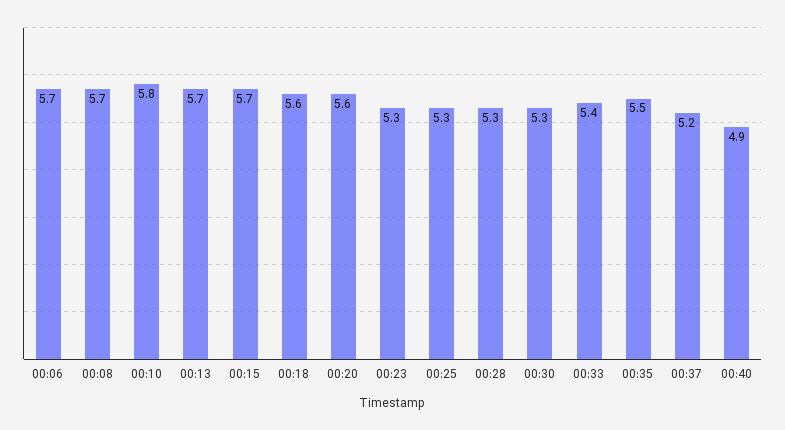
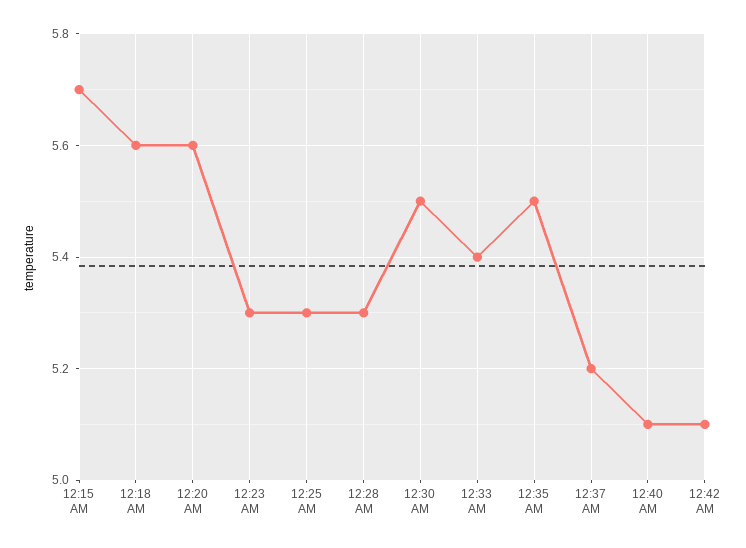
00:06: 5.7 -> none
00:08: 5.7 -> none
00:10: 5.8 -> none
00:13: 5.7 -> none
00:30: 5.3 -> 5.5
00:40: 4.9 -> 5.1
12:42 AM: none -> 5.1

